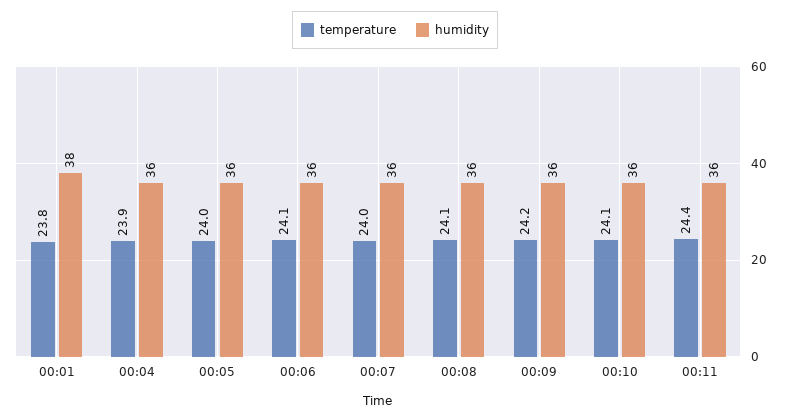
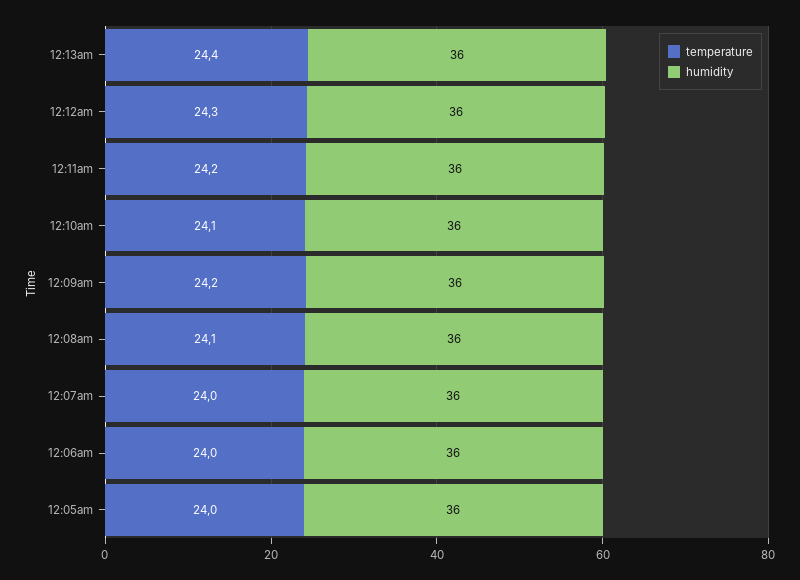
temperature, 00:01: 23.8 -> none
humidity, 00:01: 38 -> none
temperature, 00:04: 23.9 -> none
humidity, 00:04: 36 -> none
temperature, 00:06: 24.1 -> 24
temperature, 00:11: 24.4 -> 24.2
temperature, 12:13am: none -> 24.4
humidity, 12:13am: none -> 36
temperature, 12:12am: none -> 24.3
humidity, 12:12am: none -> 36

